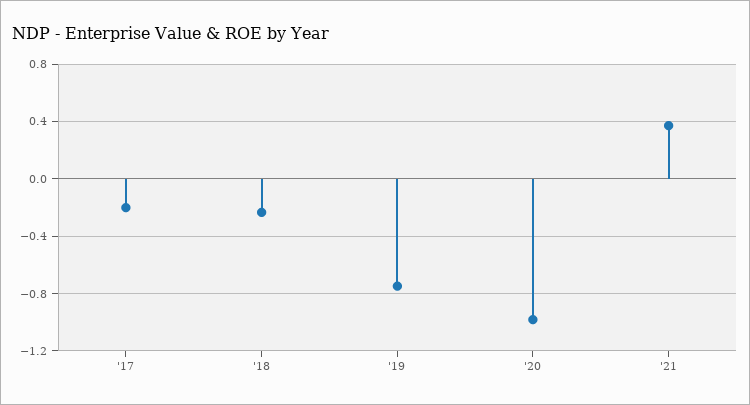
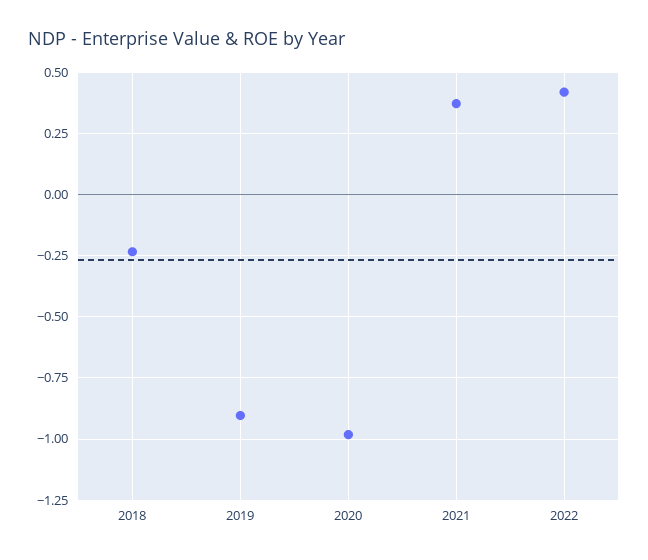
'17: -0.2 -> none
'19: -0.75 -> -0.9
2022: none -> 0.425

